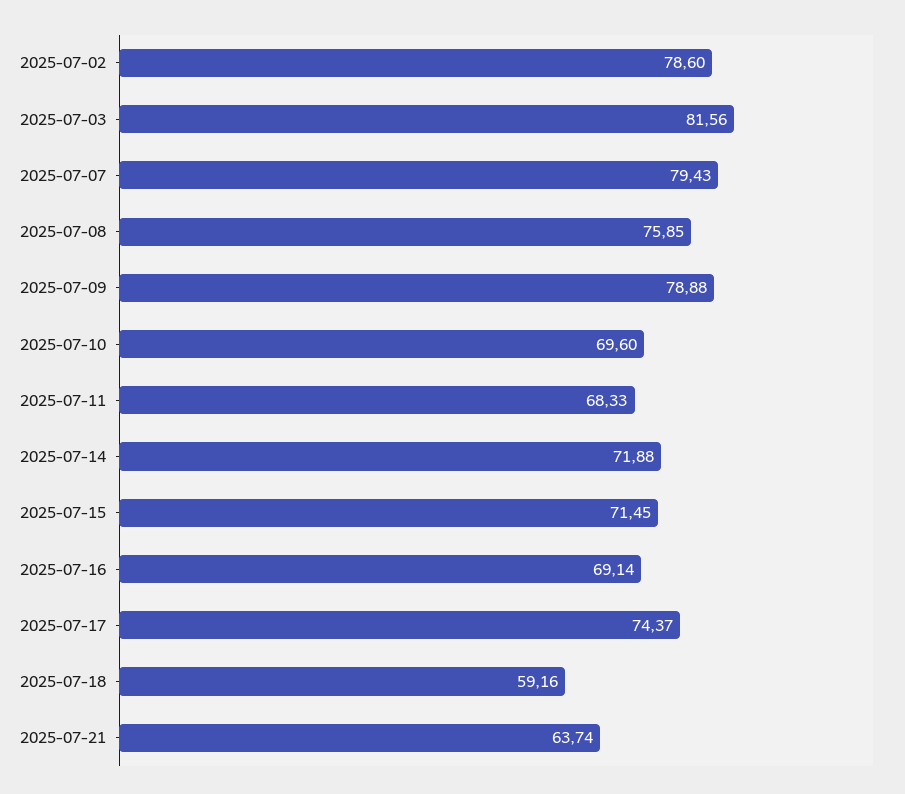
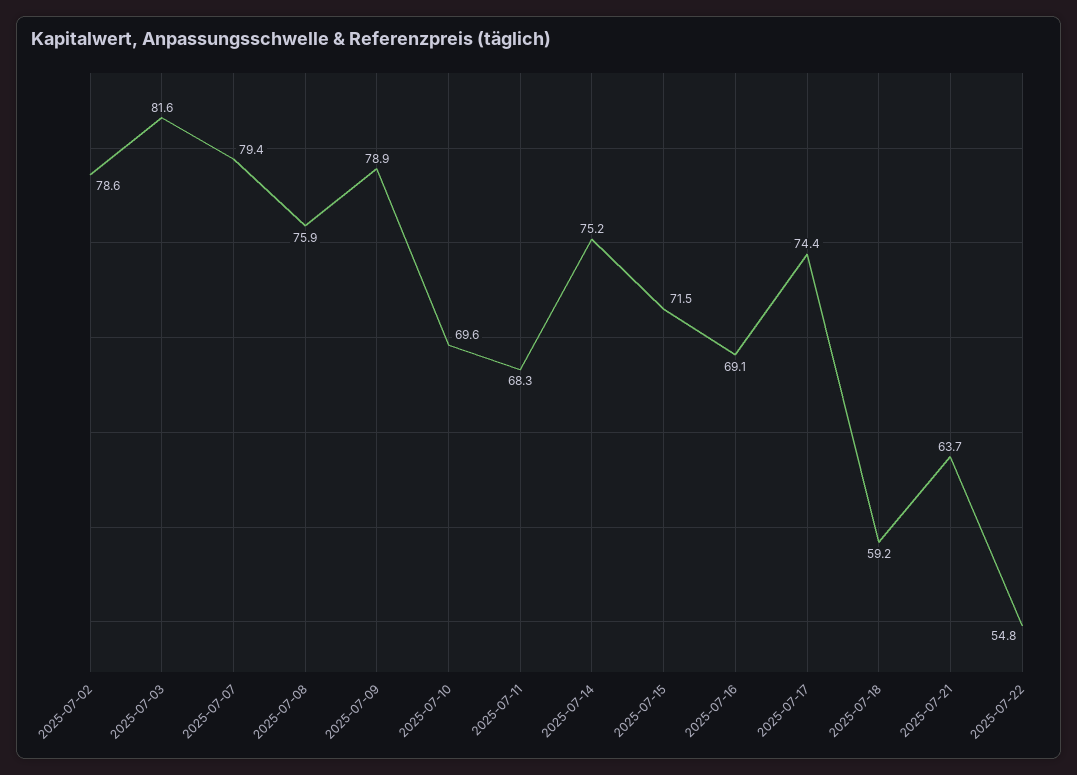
2025-07-14: 71.88 -> 75.2
2025-07-22: none -> 54.8

